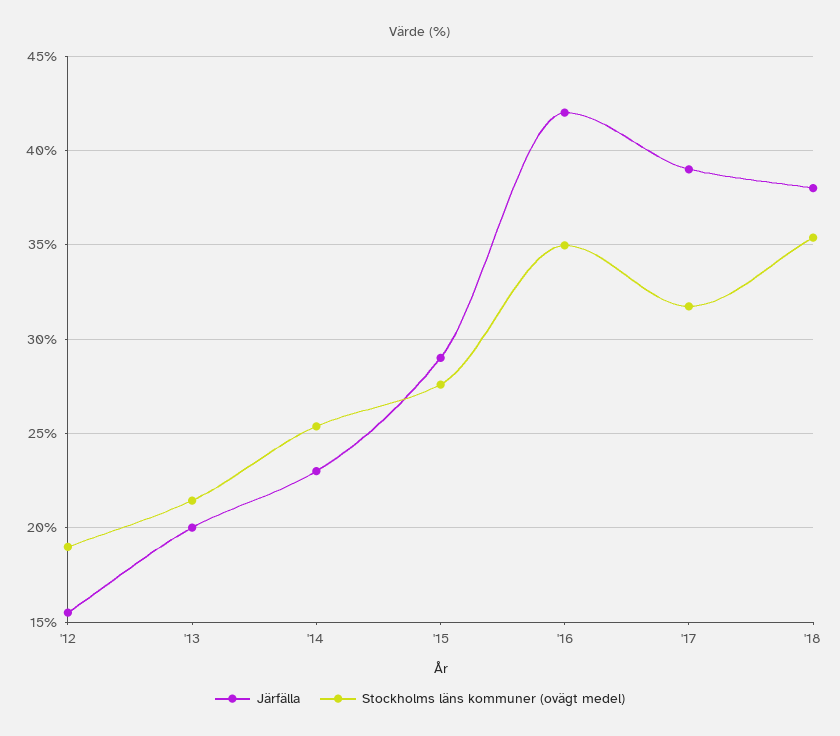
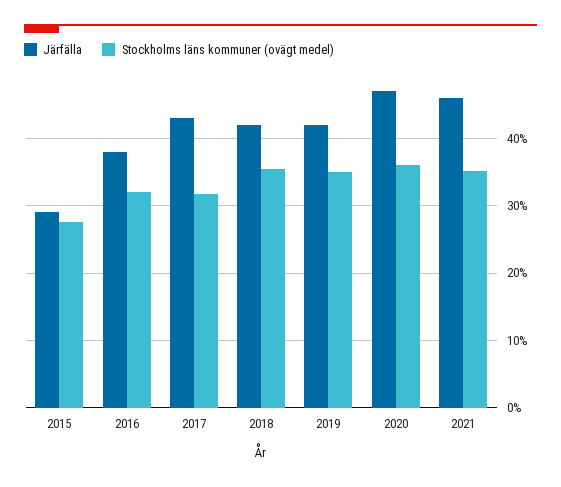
Järfälla, '12: 15.5 -> none
Stockholms läns kommuner (ovägt medel), '12: 19 -> none
Järfälla, '13: 20 -> none
Stockholms läns kommuner (ovägt medel), '13: 21.5 -> none
Järfälla, '14: 23 -> none
Stockholms läns kommuner (ovägt medel), '14: 25.5 -> none
Järfälla, '16: 42 -> 38
Stockholms läns kommuner (ovägt medel), '16: 35 -> 32
Järfälla, '17: 39 -> 43
Järfälla, '18: 38 -> 42
Järfälla, 2019: none -> 42
Stockholms läns kommuner (ovägt medel), 2019: none -> 35
Järfälla, 2020: none -> 47
Stockholms läns kommuner (ovägt medel), 2020: none -> 36
Järfälla, 2021: none -> 46
Stockholms läns kommuner (ovägt medel), 2021: none -> 35

